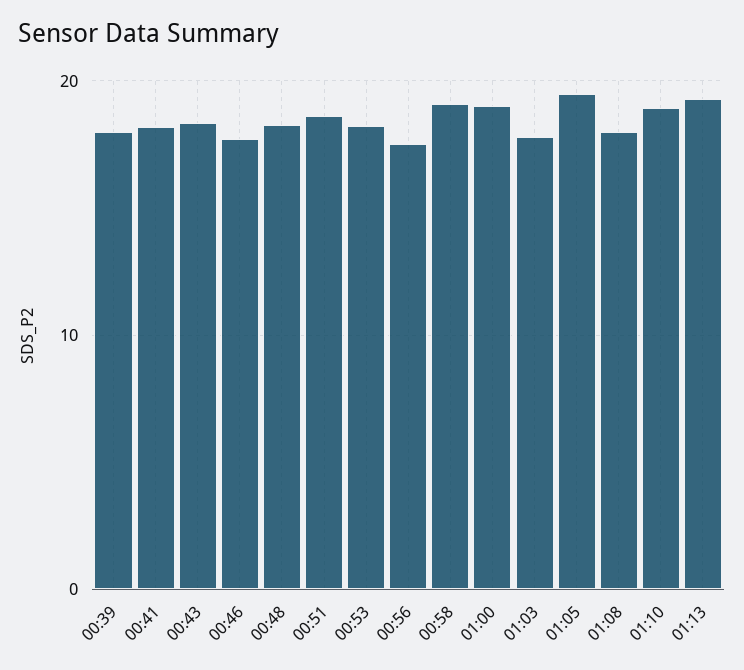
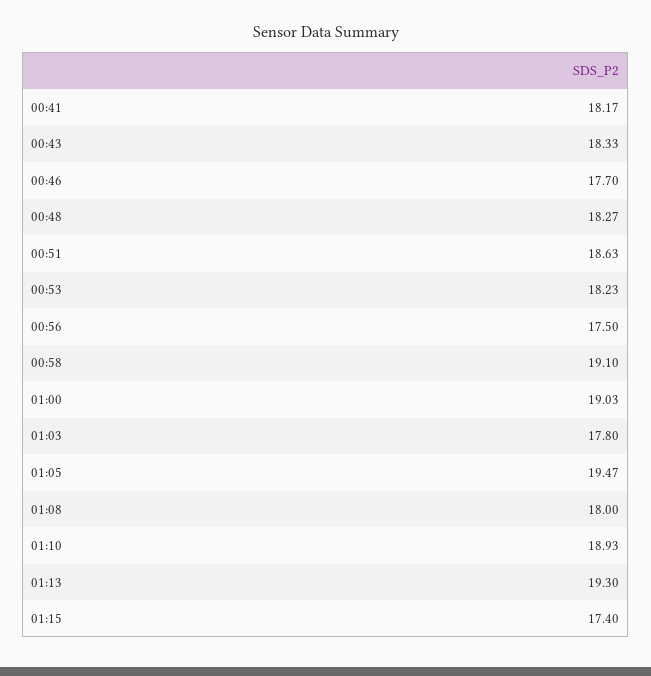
00:39: 18 -> none
01:15: none -> 17.4

